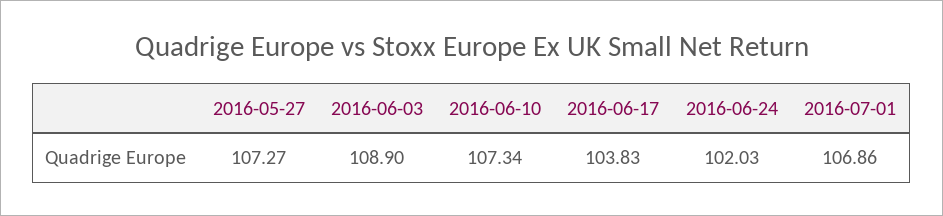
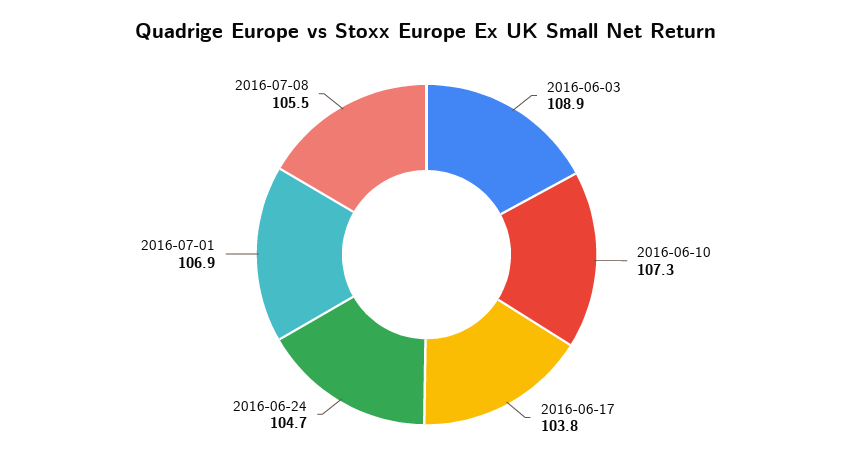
2016-05-27: 107.27 -> none
2016-06-24: 102.03 -> 104.7
2016-07-08: none -> 105.5

